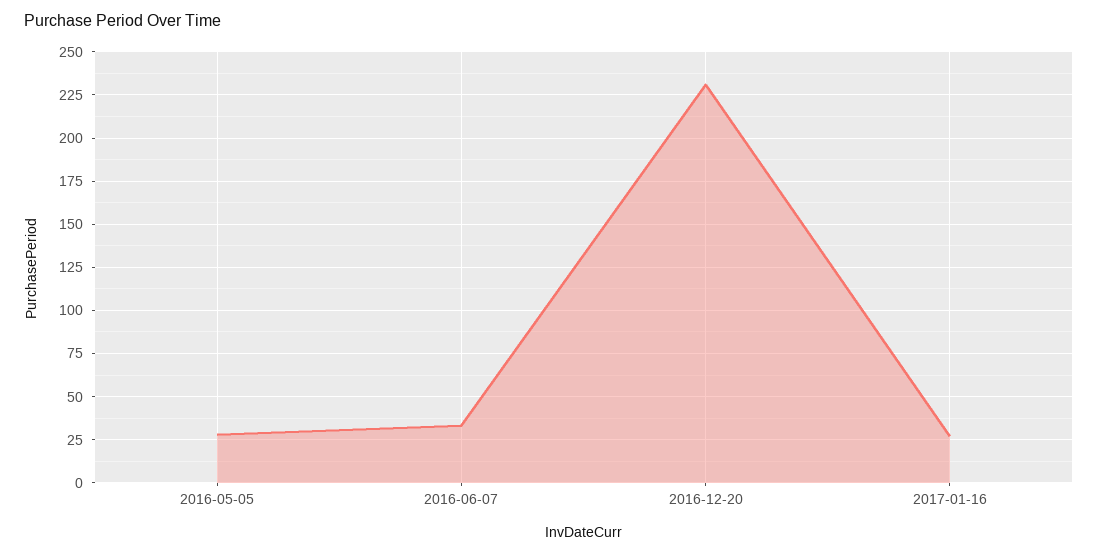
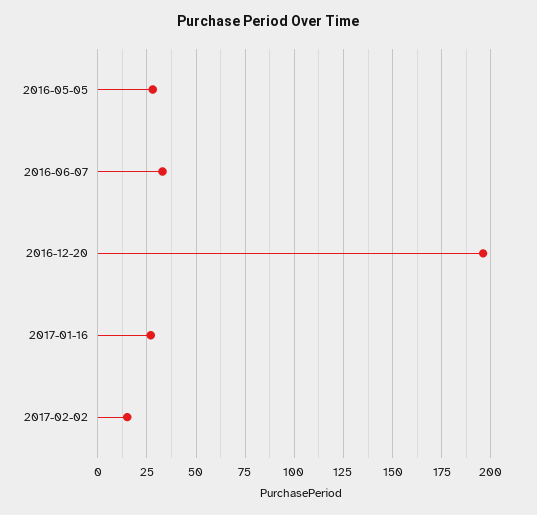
2016-12-20: 230 -> 195
2017-02-02: none -> 15

